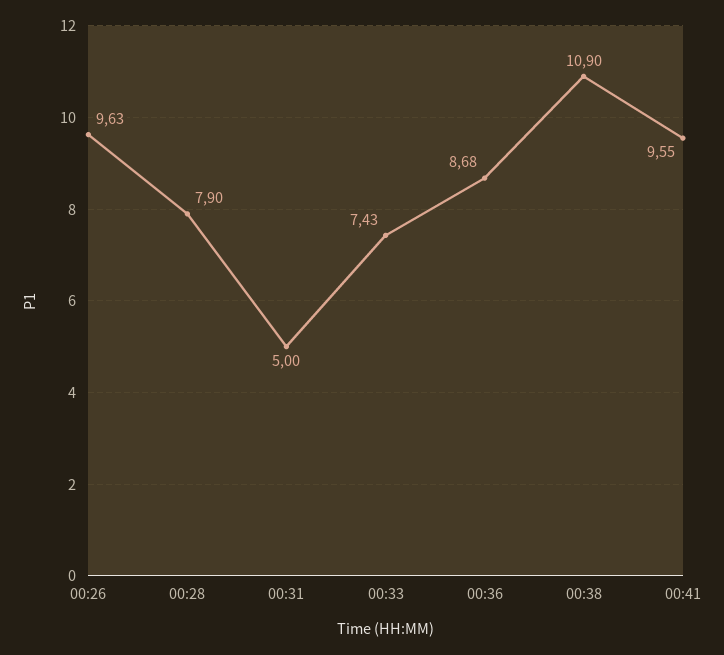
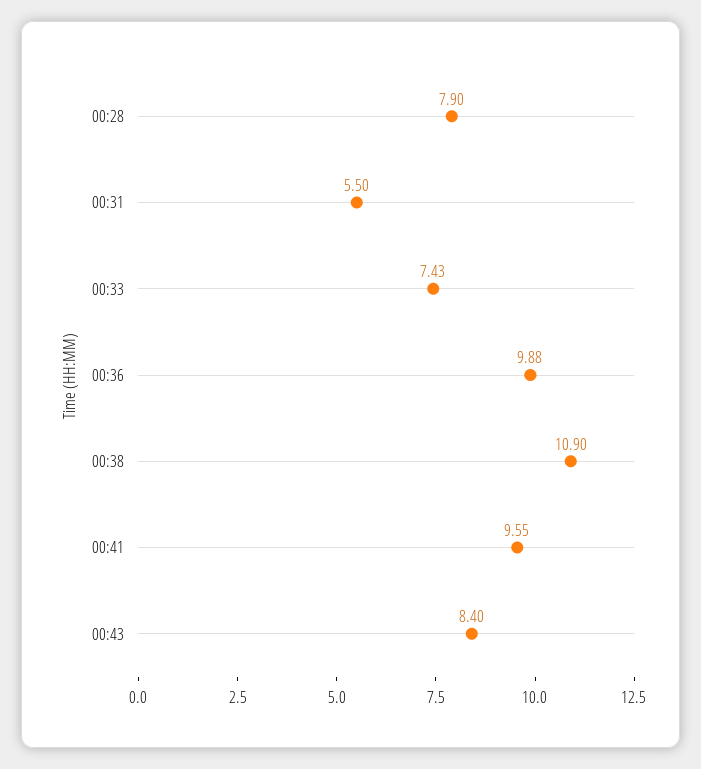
00:26: 9.63 -> none
00:31: 5 -> 5.5
00:36: 8.68 -> 9.88
00:43: none -> 8.4

